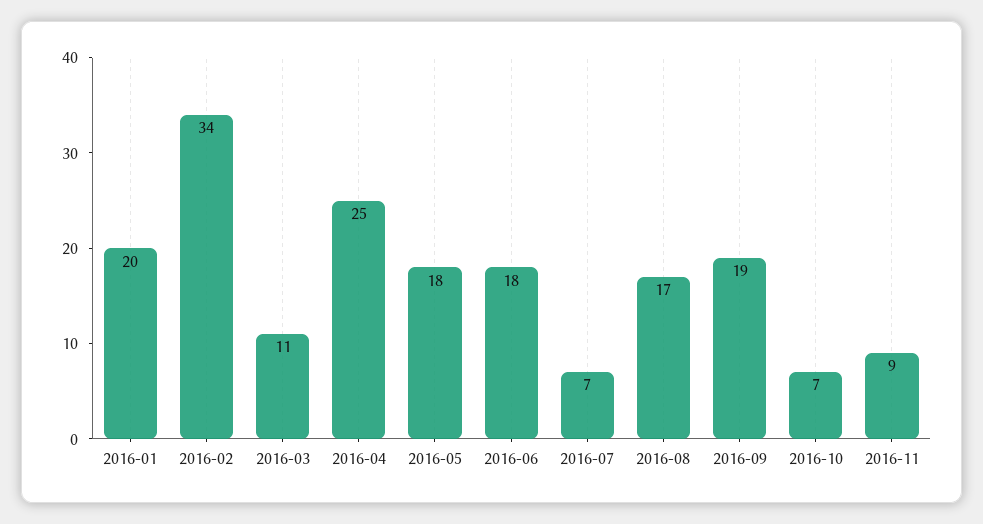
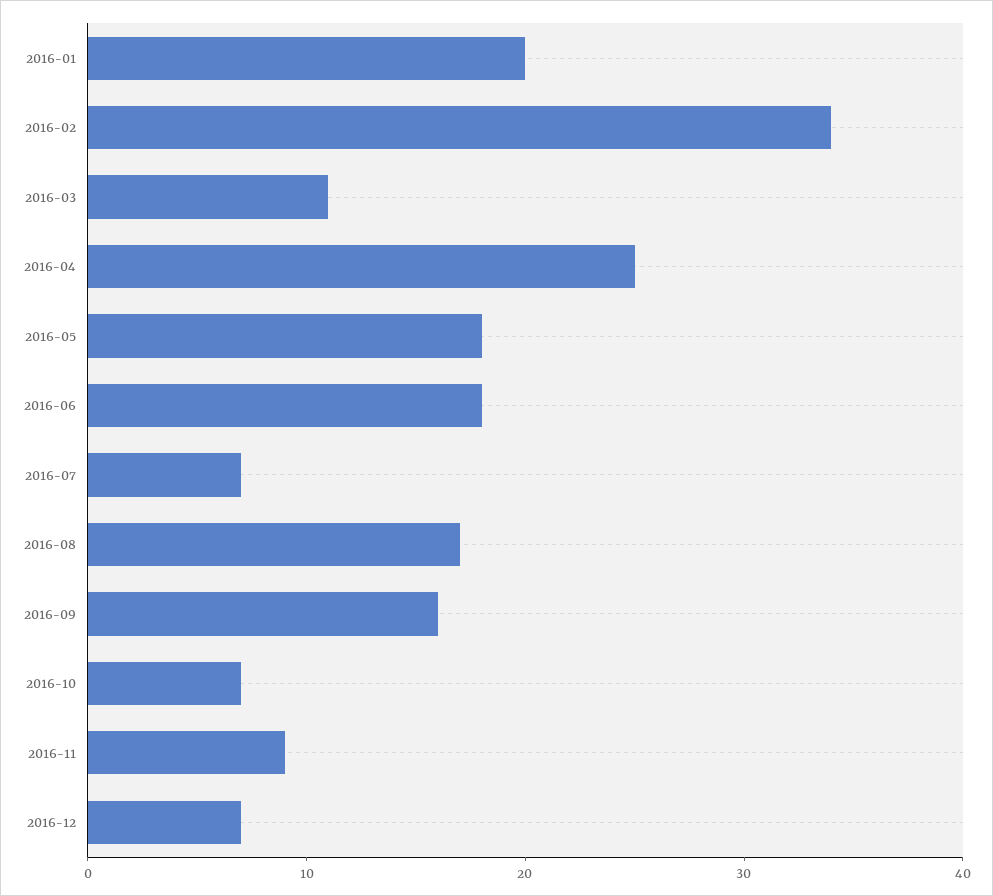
2016-09: 19 -> 16
2016-12: none -> 7

